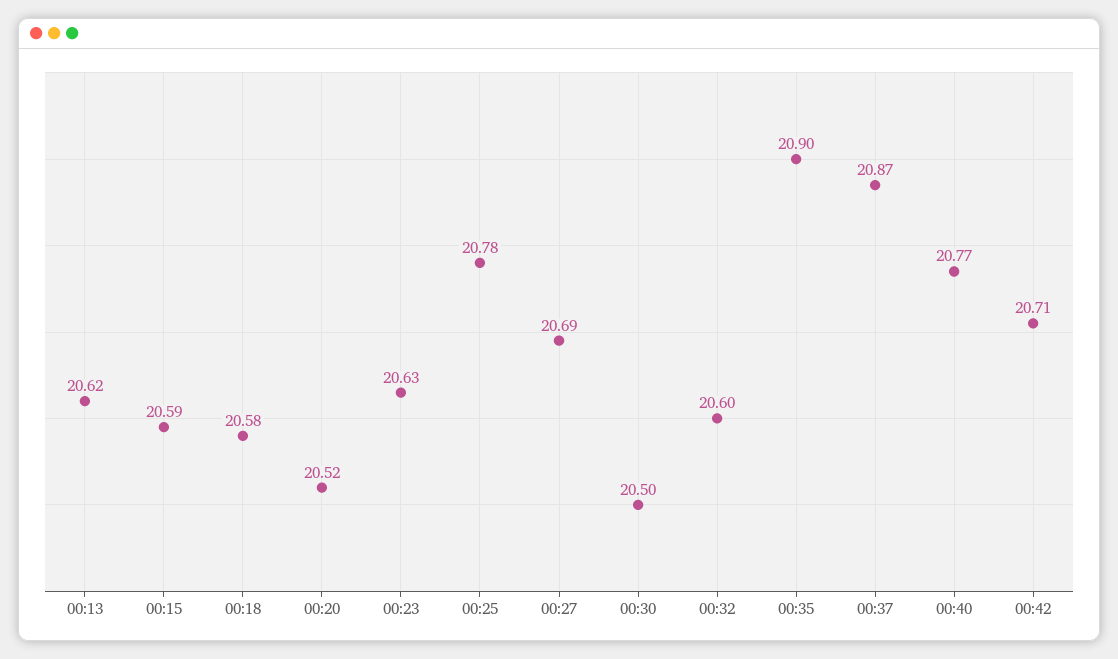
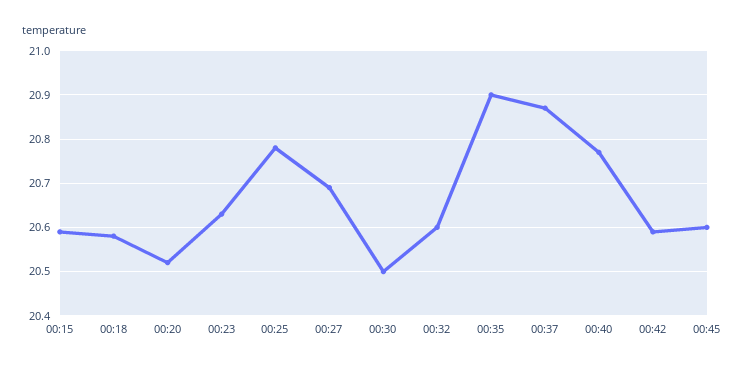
00:13: 20.62 -> none
00:42: 20.71 -> 20.6
00:45: none -> 20.6

